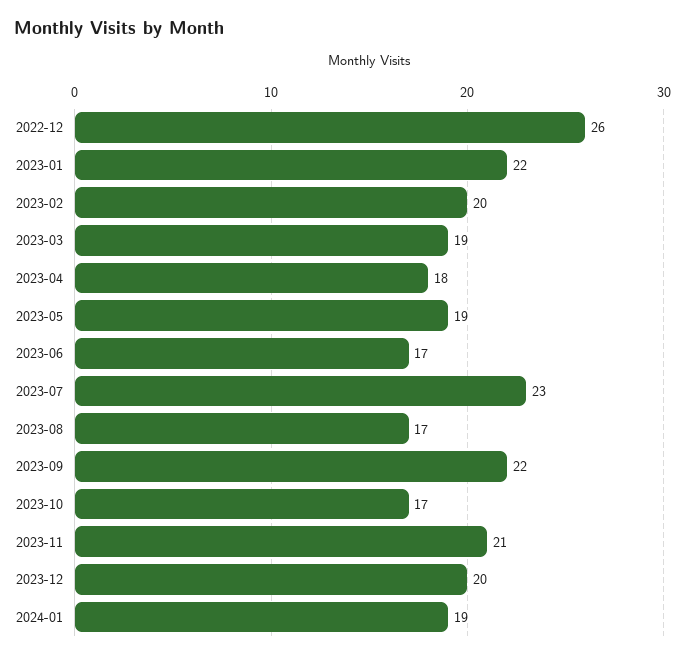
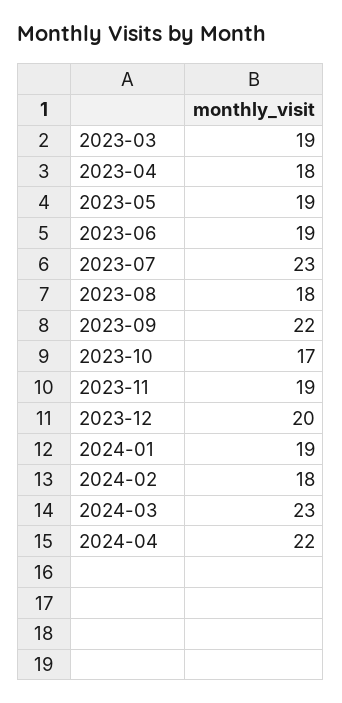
2022-12: 26 -> none
2023-01: 22 -> none
2023-02: 20 -> none
2023-06: 17 -> 19
2023-08: 17 -> 18
2023-11: 21 -> 19
2024-02: none -> 18
2024-03: none -> 23
2024-04: none -> 22

